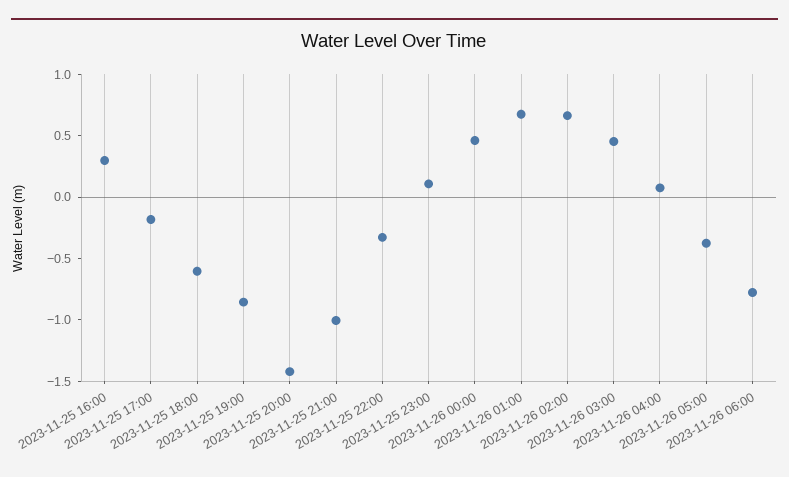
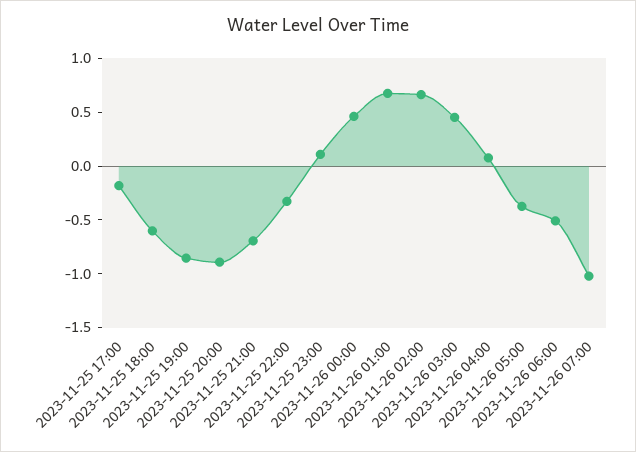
2023-11-25 16:00: 0.3 -> none
2023-11-25 20:00: -1.4 -> -0.9
2023-11-25 21:00: -1 -> -0.7
2023-11-26 06:00: -0.8 -> -0.5
2023-11-26 07:00: none -> -1

